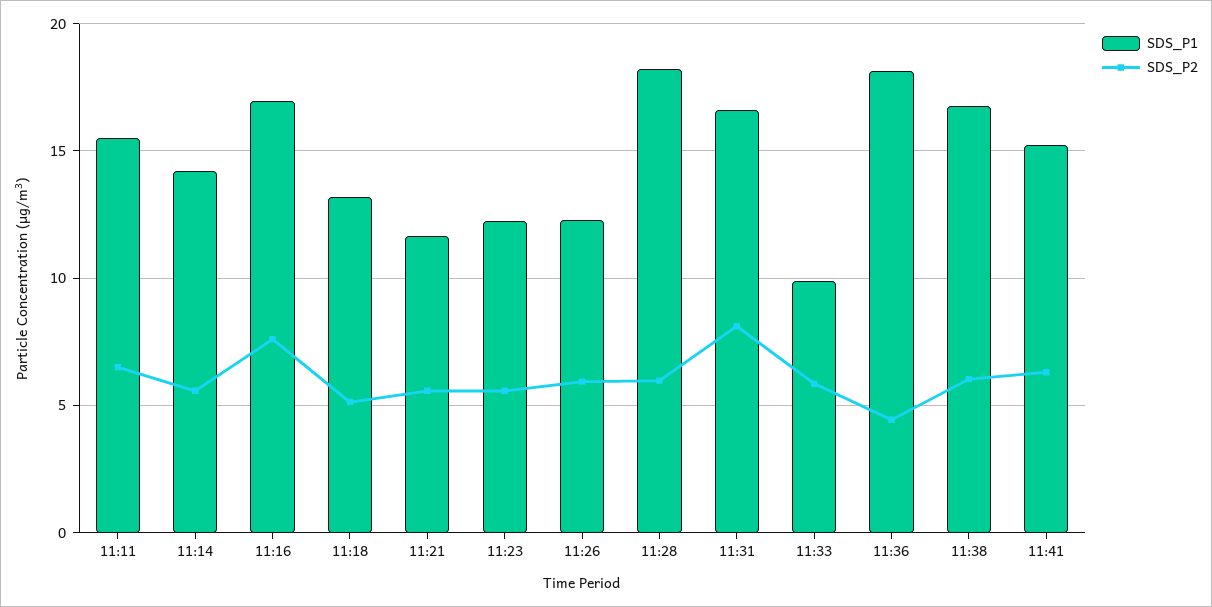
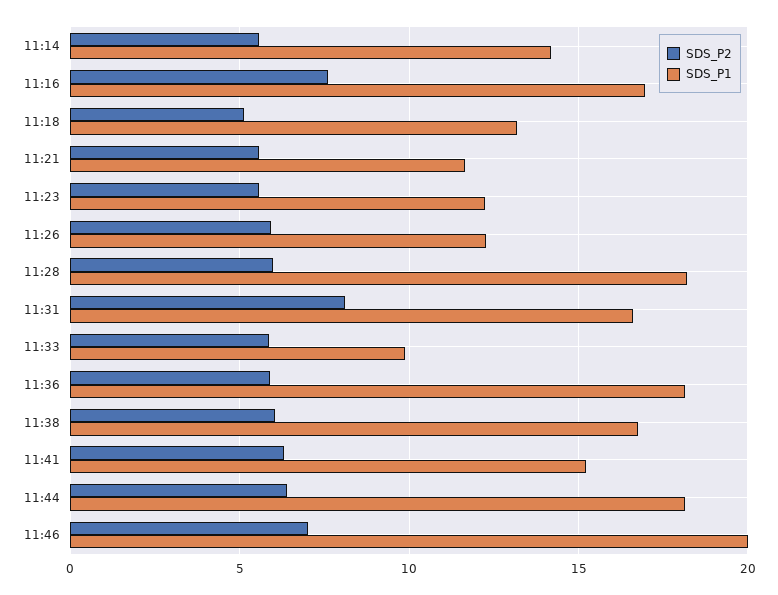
SDS_P1, 11:11: 15.5 -> none
SDS_P2, 11:11: 6.5 -> none
SDS_P2, 11:36: 4.5 -> 6
SDS_P2, 11:44: none -> 6.5
SDS_P1, 11:44: none -> 18
SDS_P2, 11:46: none -> 7
SDS_P1, 11:46: none -> 20

